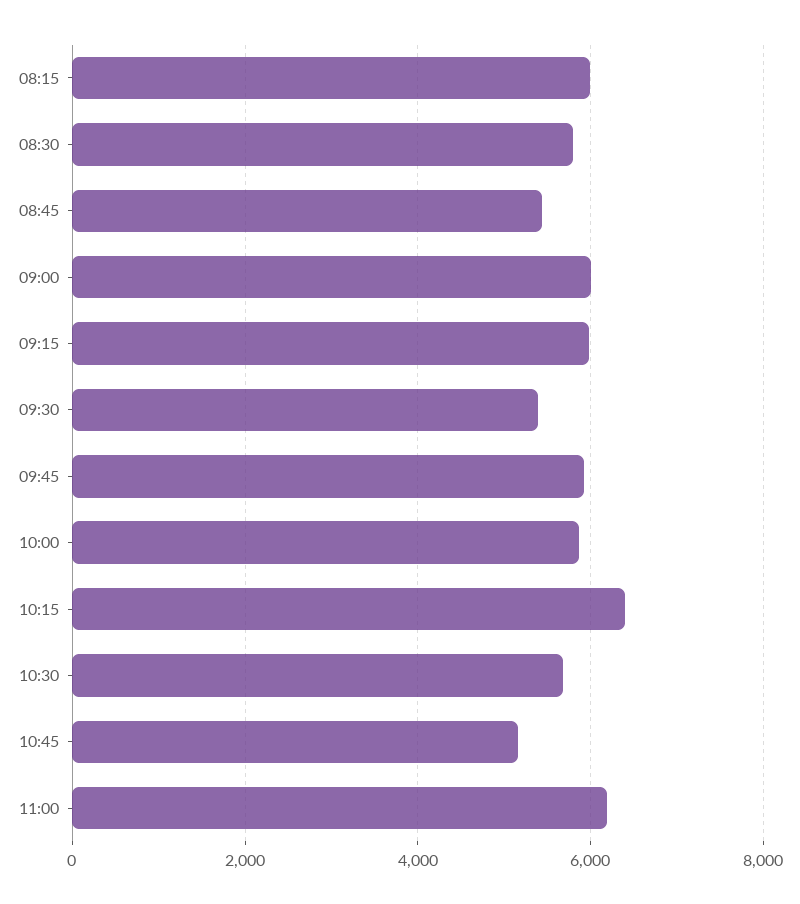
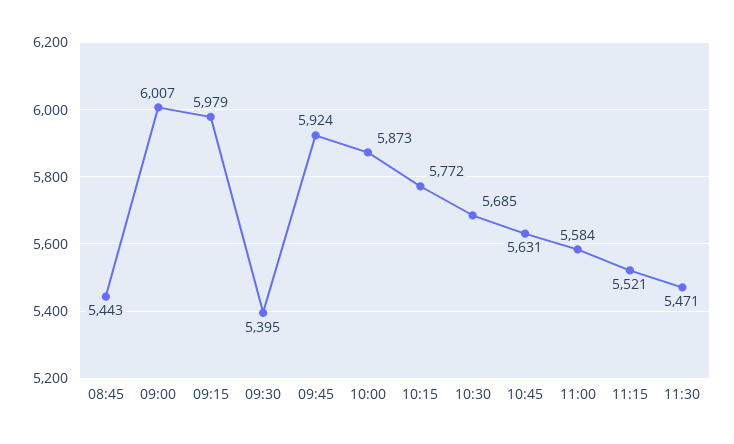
08:15: 6000 -> none
08:30: 5800 -> none
10:15: 6400 -> 5772
10:45: 5200 -> 5631
11:00: 6200 -> 5584
11:15: none -> 5521
11:30: none -> 5471

